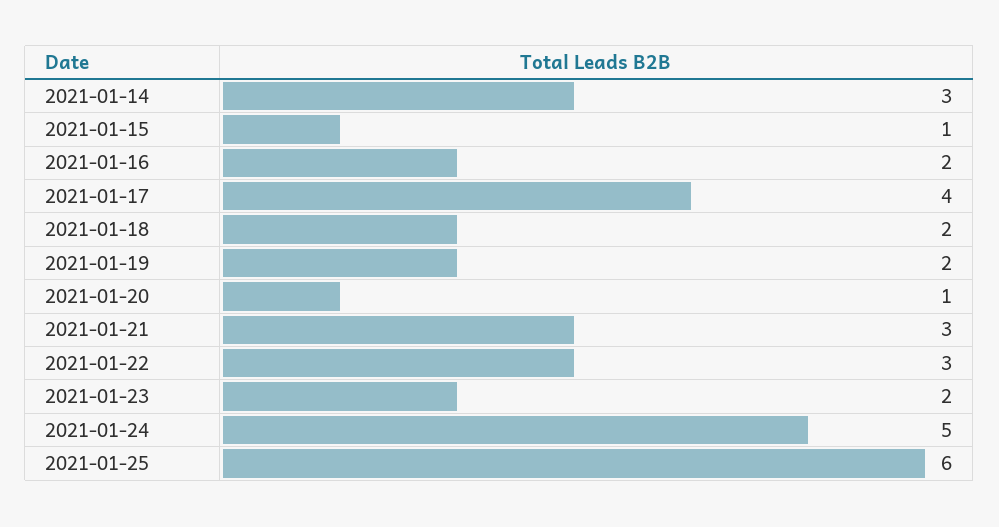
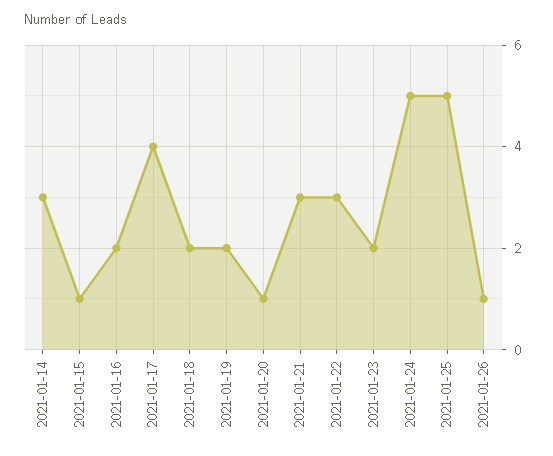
2021-01-25: 6 -> 5
2021-01-26: none -> 1

